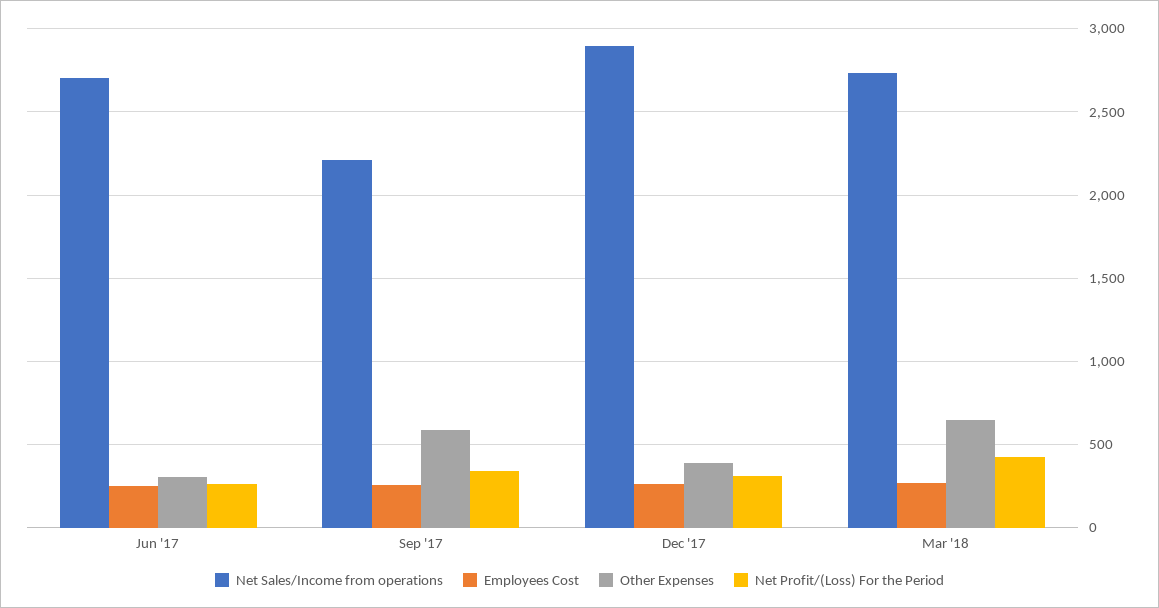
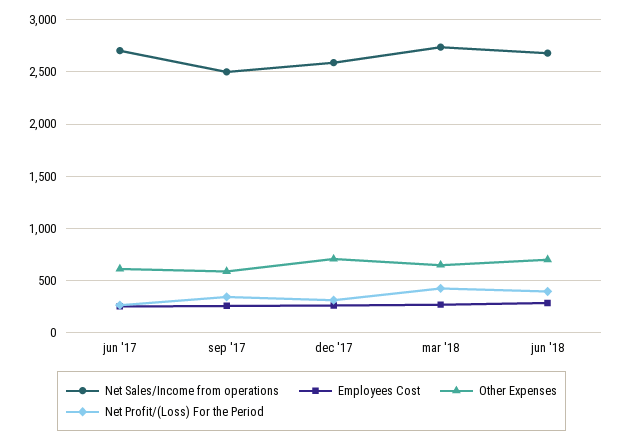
Other Expenses, Jun '17: 300 -> 600
Net Sales/Income from operations, Sep '17: 2200 -> 2500
Net Sales/Income from operations, Dec '17: 2900 -> 2600
Other Expenses, Dec '17: 400 -> 700
Net Sales/Income from operations, jun '18: none -> 2700
Employees Cost, jun '18: none -> 300
Other Expenses, jun '18: none -> 700
Net Profit/(Loss) For the Period, jun '18: none -> 400

